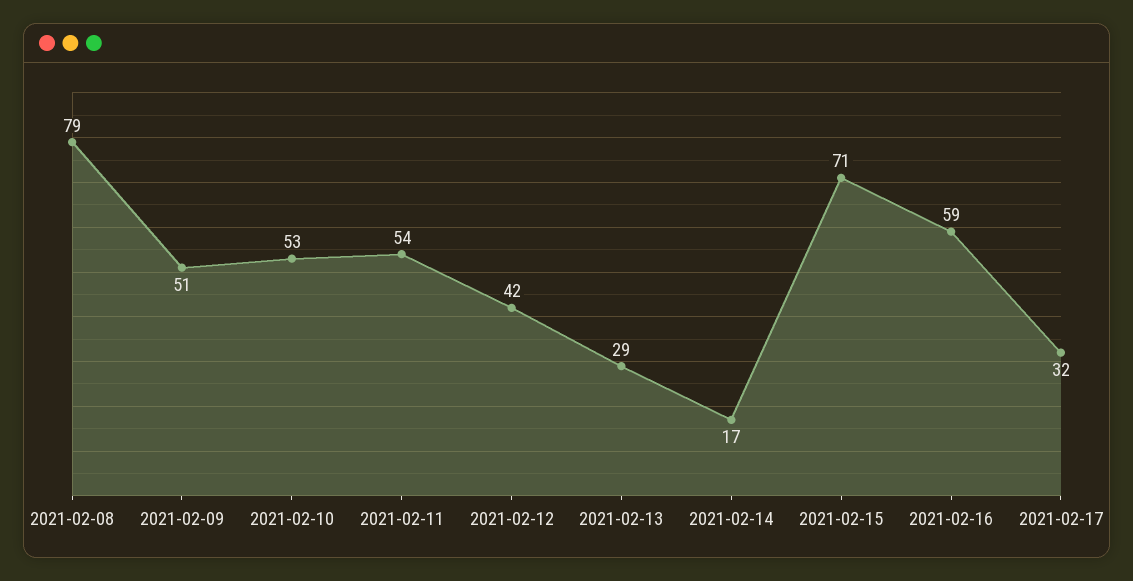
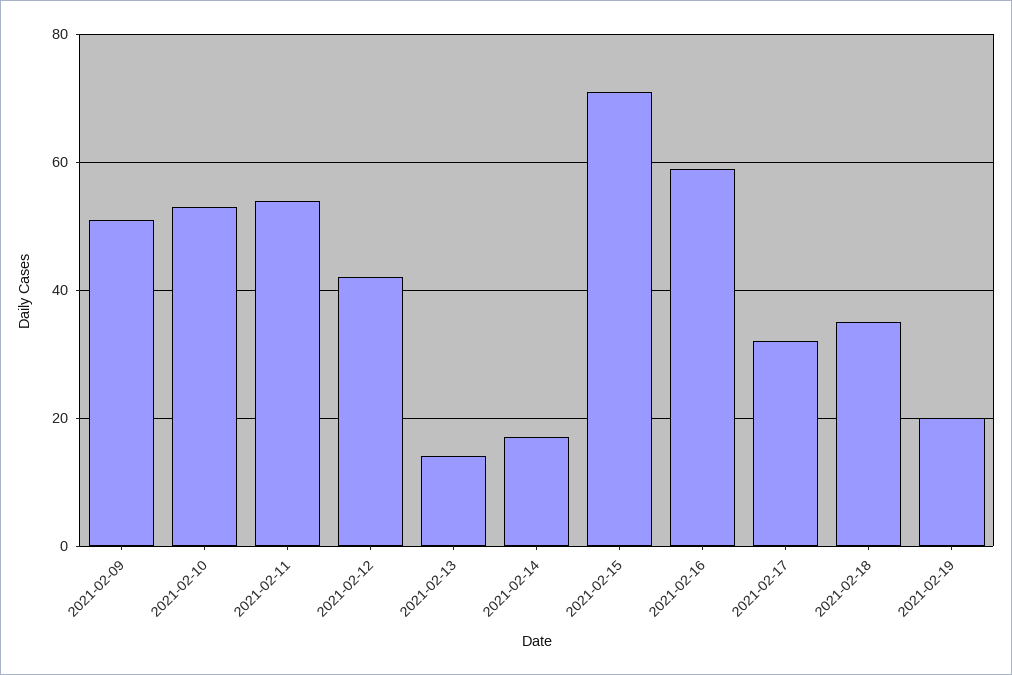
2021-02-08: 79 -> none
2021-02-13: 29 -> 15
2021-02-18: none -> 35
2021-02-19: none -> 20

